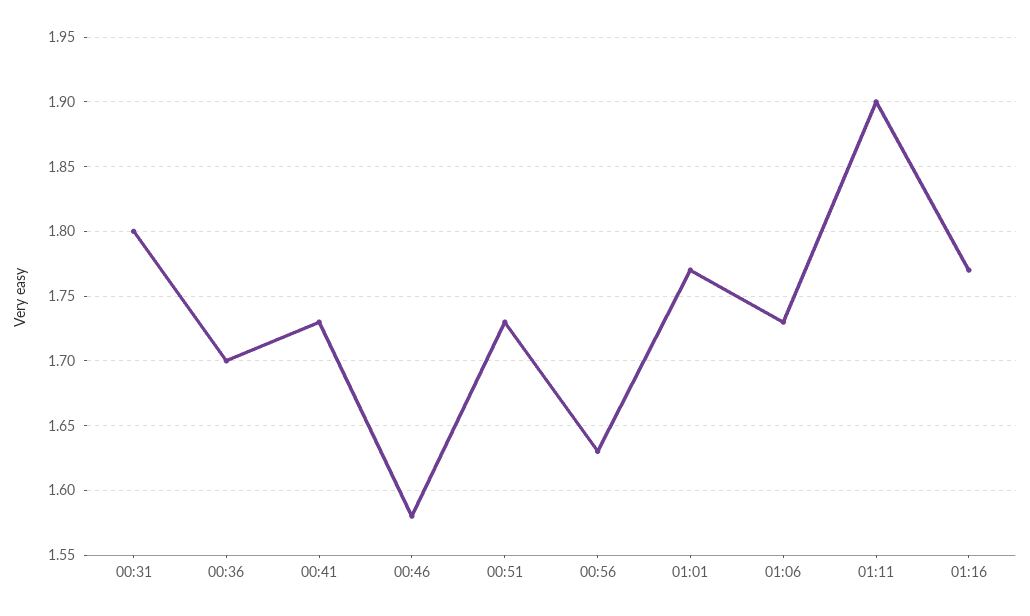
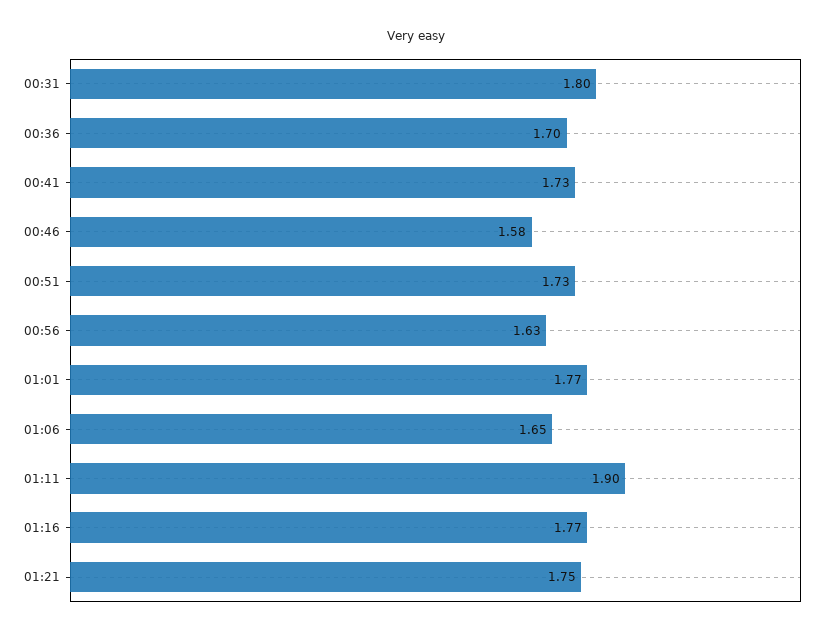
01:06: 1.73 -> 1.65
01:21: none -> 1.75

